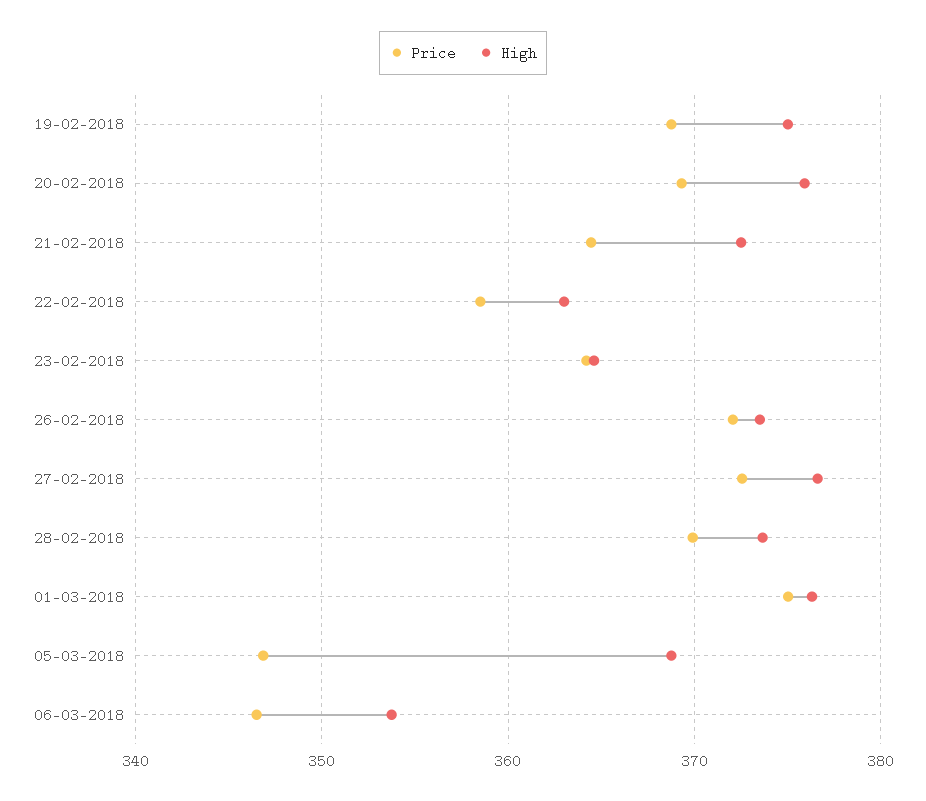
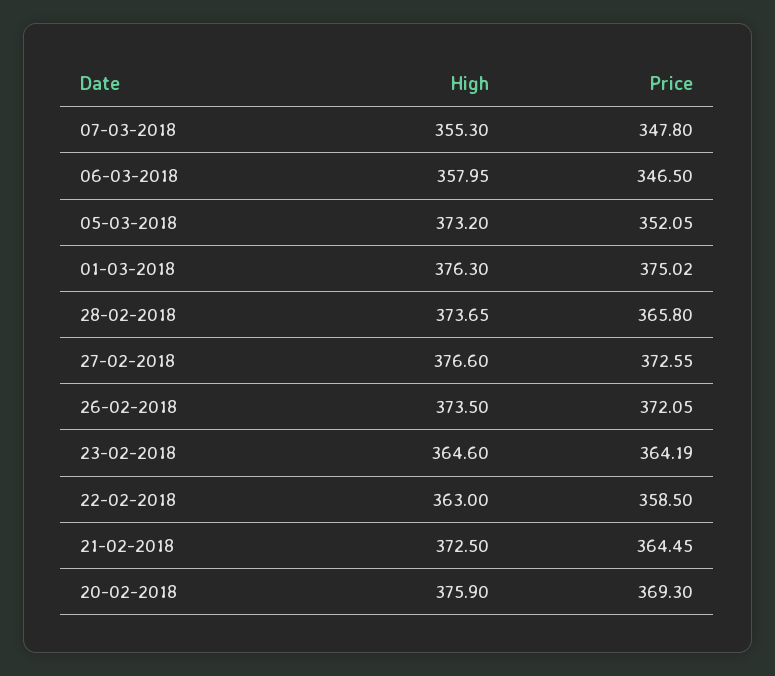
Price, 19-02-2018: 369 -> none
High, 19-02-2018: 375 -> none
Price, 28-02-2018: 370 -> 365.8
Price, 05-03-2018: 347 -> 352.05
High, 05-03-2018: 369 -> 373.2
High, 06-03-2018: 354 -> 357.95
High, 07-03-2018: none -> 355.3
Price, 07-03-2018: none -> 347.8

